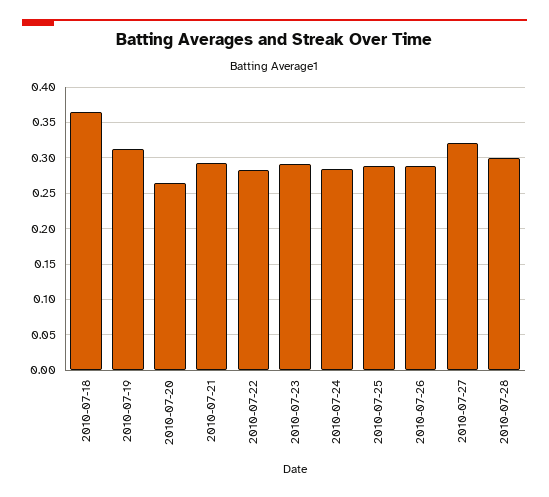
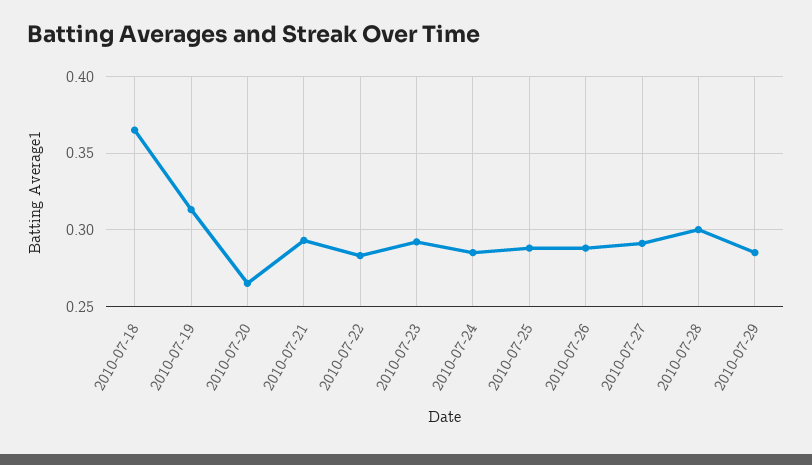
2010-07-27: 0.32 -> 0.29
2010-07-29: none -> 0.285

